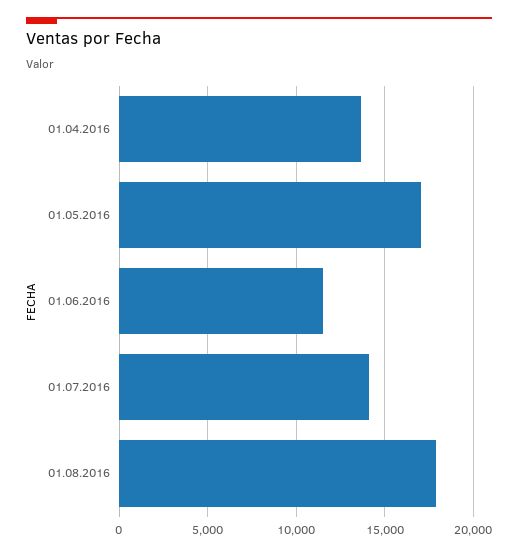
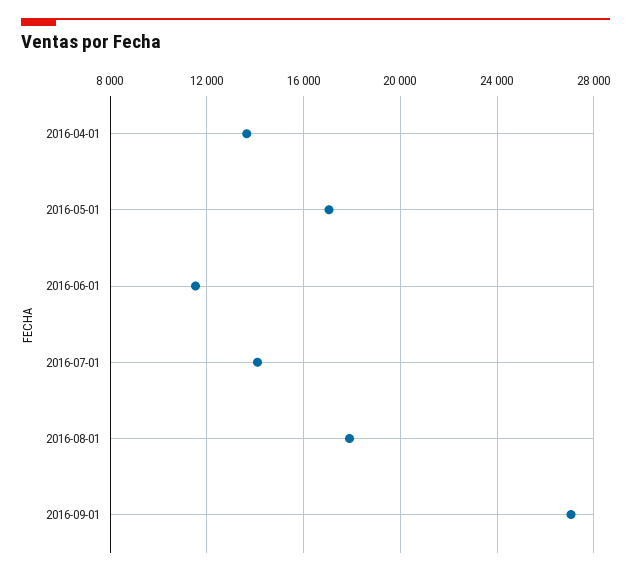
2016-09-01: none -> 27000

